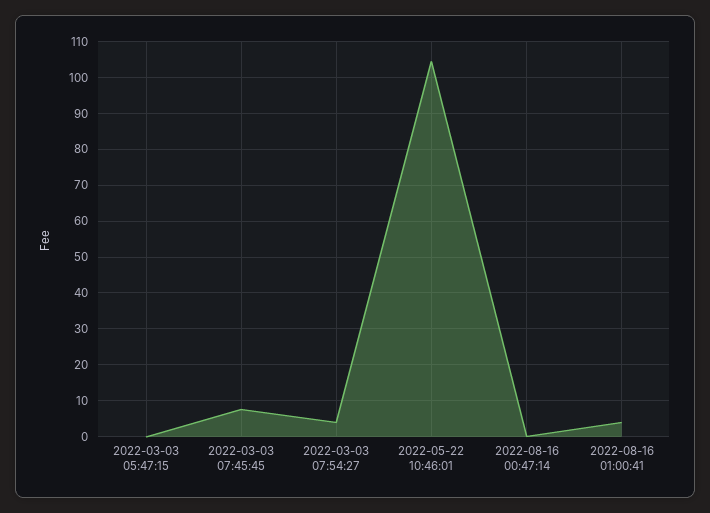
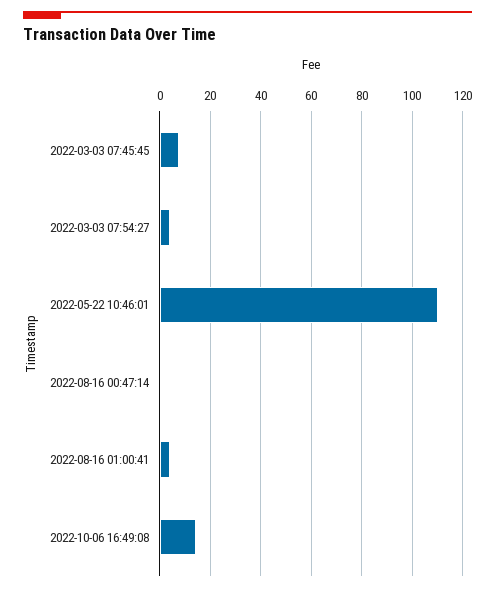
2022-03-03 05:47:15: 0 -> none
2022-05-22 10:46:01: 104 -> 110
2022-10-06 16:49:08: none -> 15

